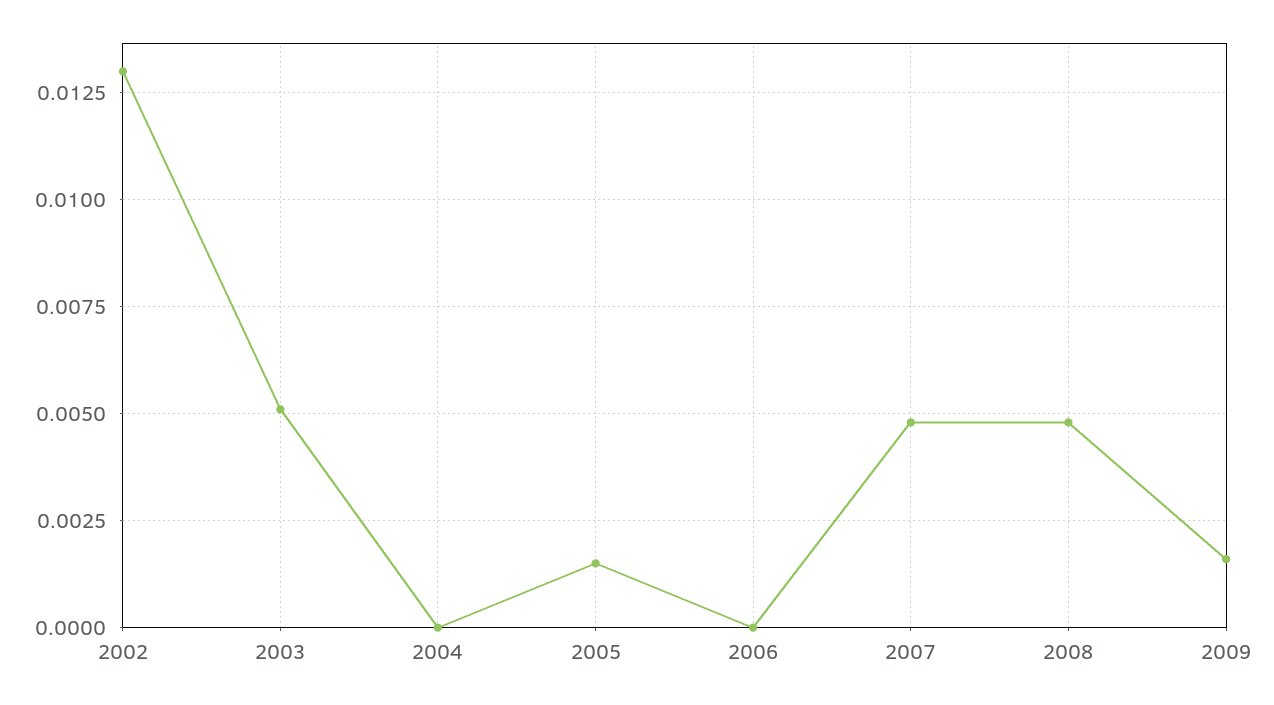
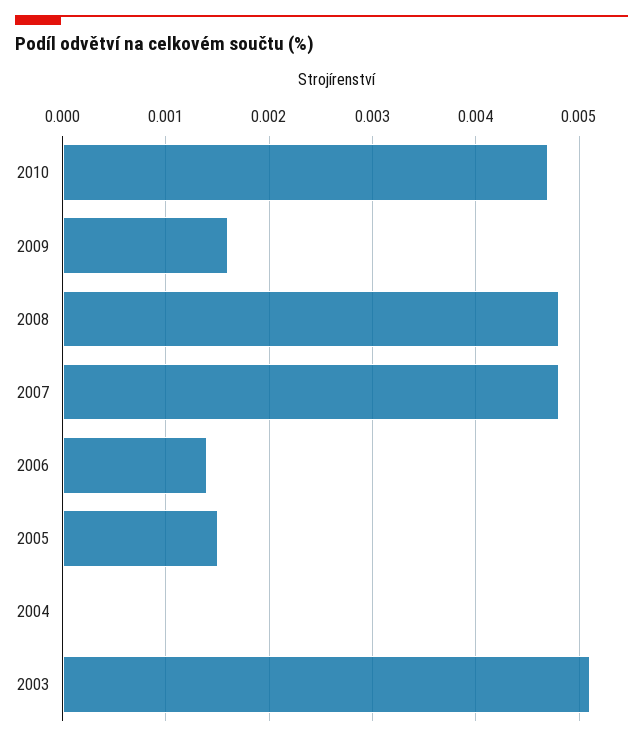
2002: 0.013 -> none
2006: 0 -> 0.0014
2010: none -> 0.0047

